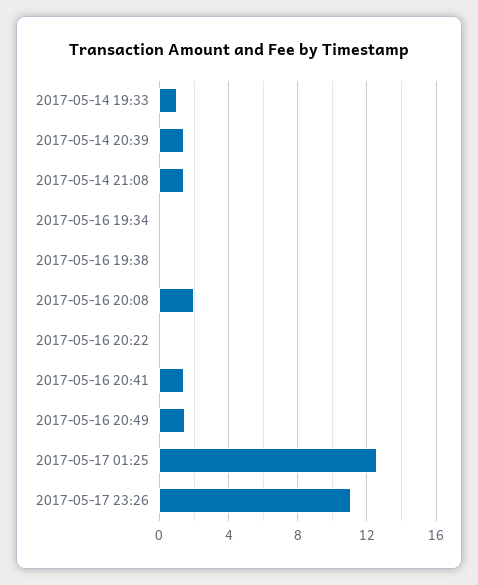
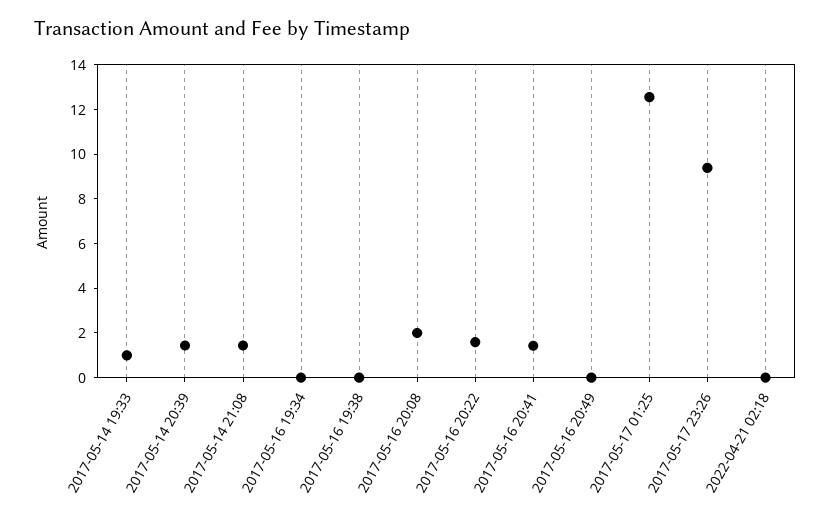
2017-05-16 20:22: 0 -> 1.5
2017-05-16 20:49: 1.5 -> 0
2017-05-17 23:26: 11 -> 9.5
2022-04-21 02:18: none -> 0

